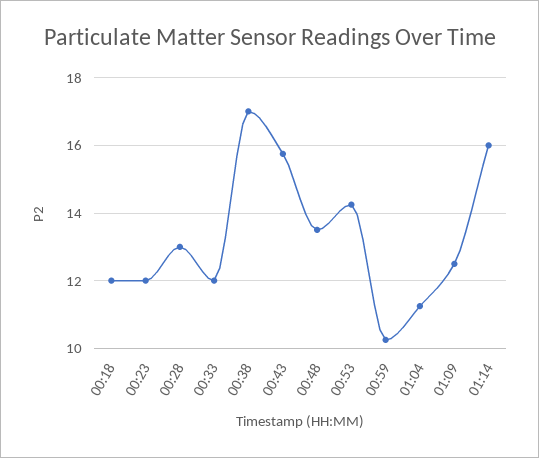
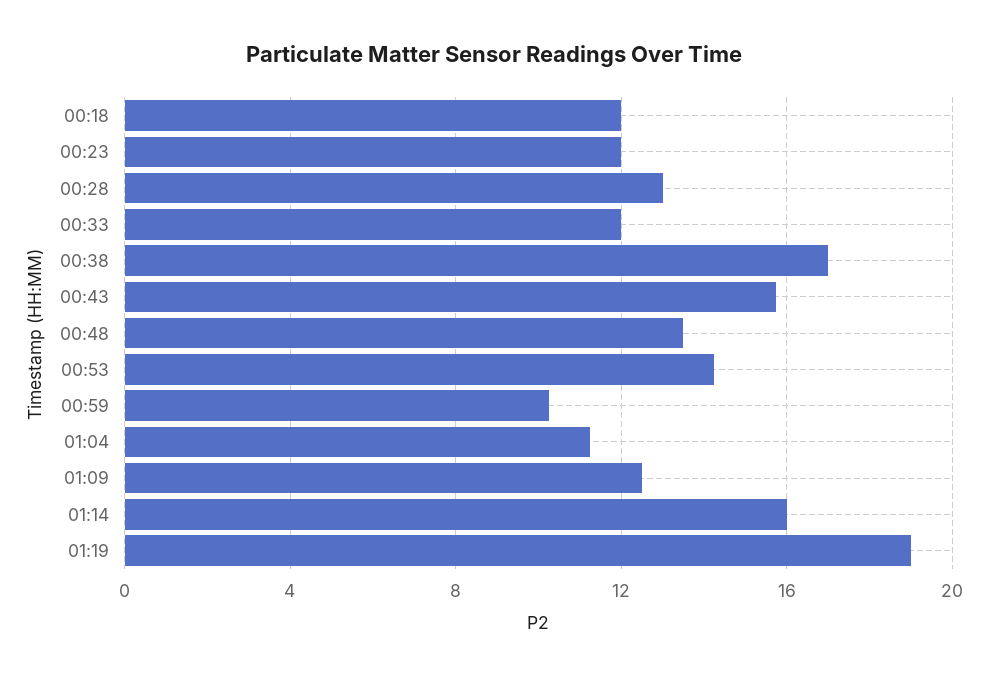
01:19: none -> 19

